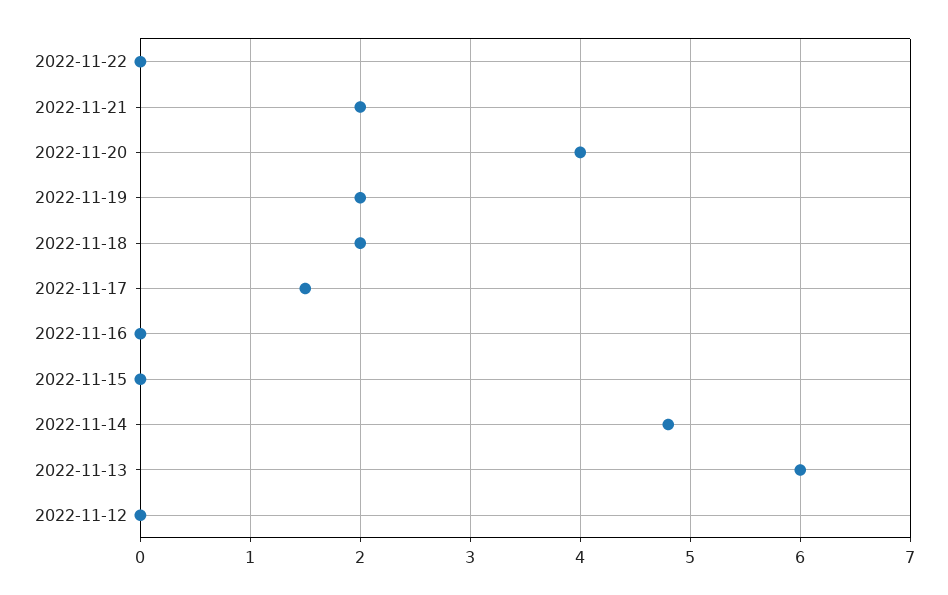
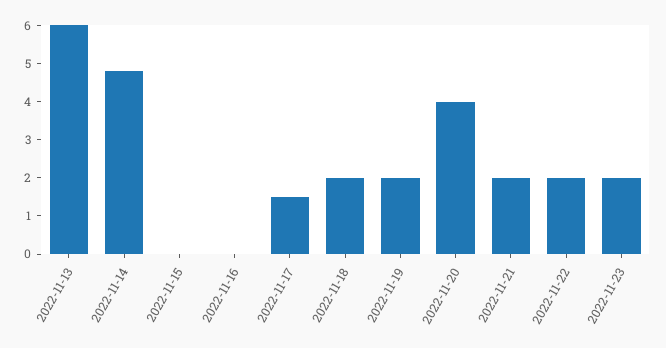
2022-11-22: 0 -> 2
2022-11-12: 0 -> none
2022-11-23: none -> 2

